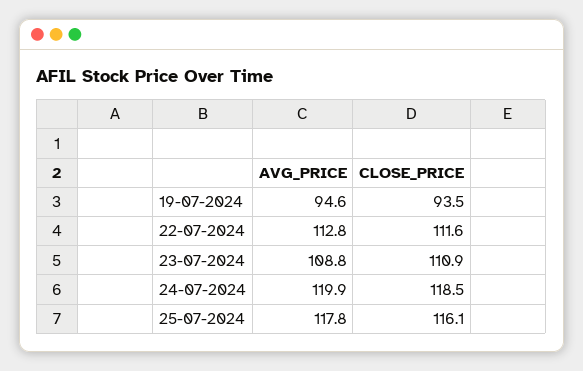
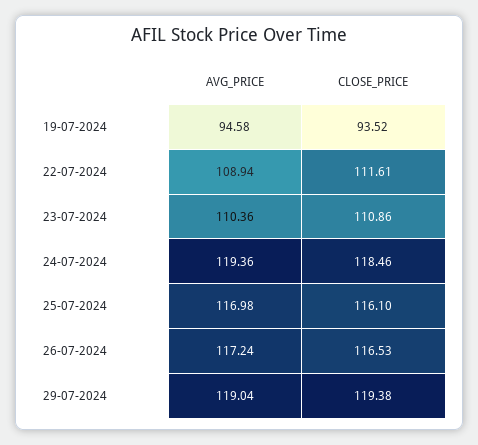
AVG_PRICE, 22-07-2024: 112.8 -> 108.94
AVG_PRICE, 23-07-2024: 108.8 -> 110.36
AVG_PRICE, 24-07-2024: 119.9 -> 119.36
AVG_PRICE, 25-07-2024: 117.8 -> 116.98
AVG_PRICE, 26-07-2024: none -> 117.24
CLOSE_PRICE, 26-07-2024: none -> 116.53
AVG_PRICE, 29-07-2024: none -> 119.04
CLOSE_PRICE, 29-07-2024: none -> 119.38

